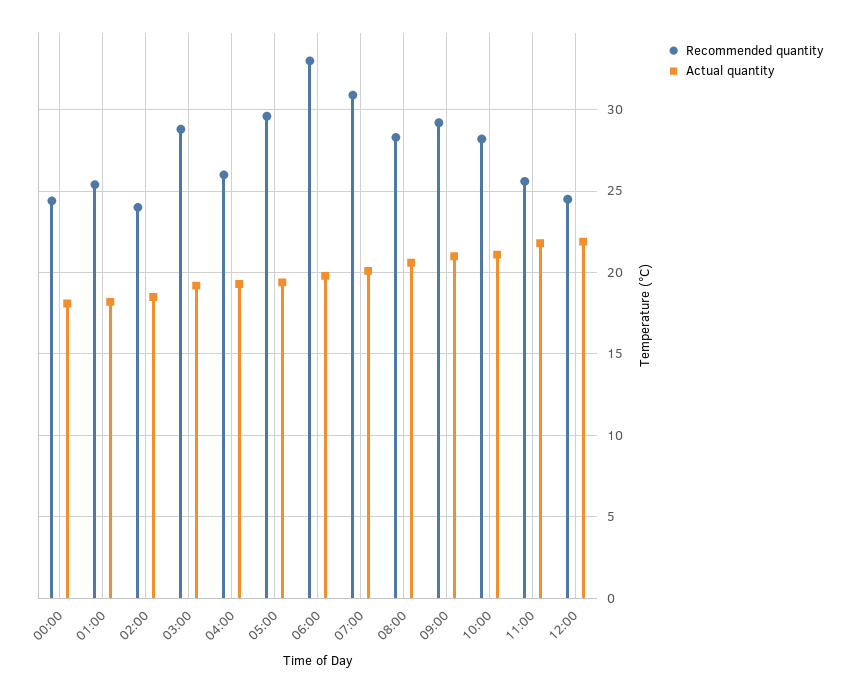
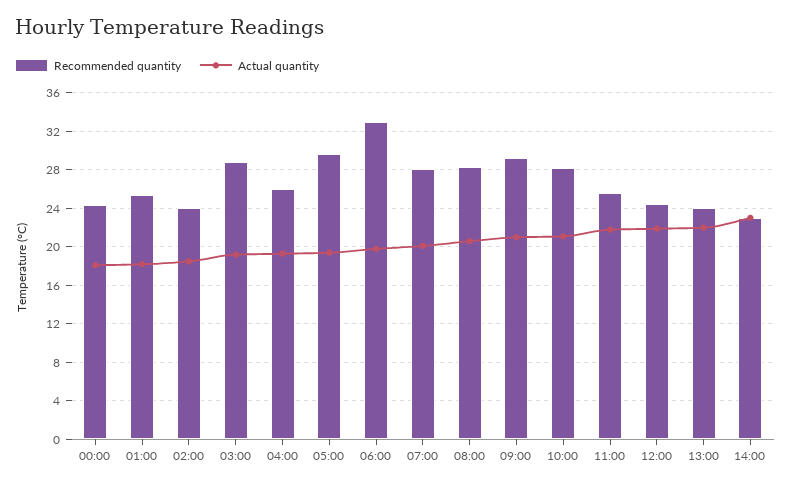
Recommended quantity, 07:00: 31 -> 28
Recommended quantity, 13:00: none -> 24
Actual quantity, 13:00: none -> 22
Recommended quantity, 14:00: none -> 23
Actual quantity, 14:00: none -> 23

